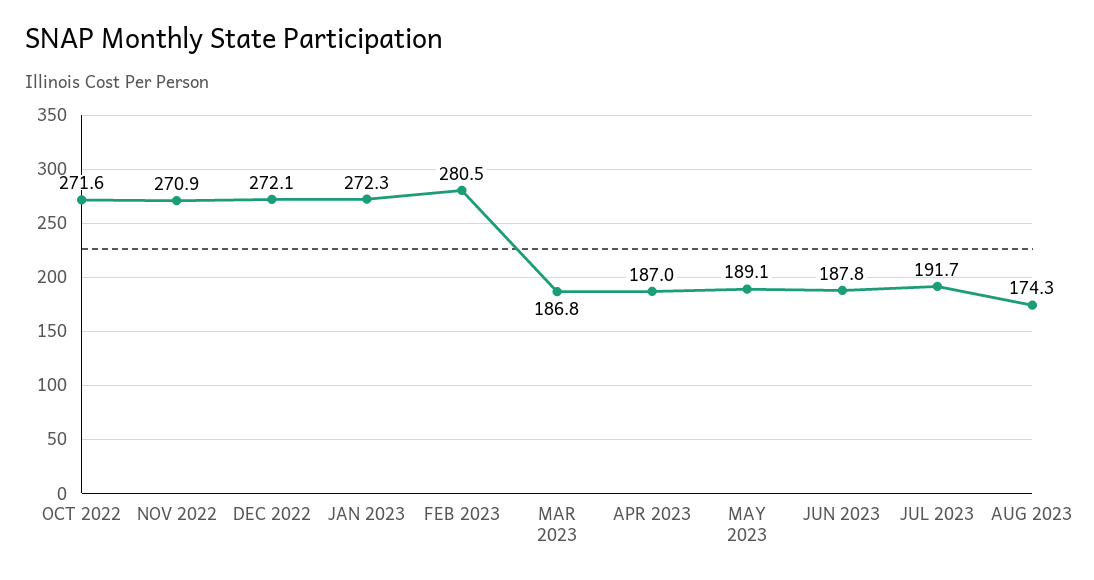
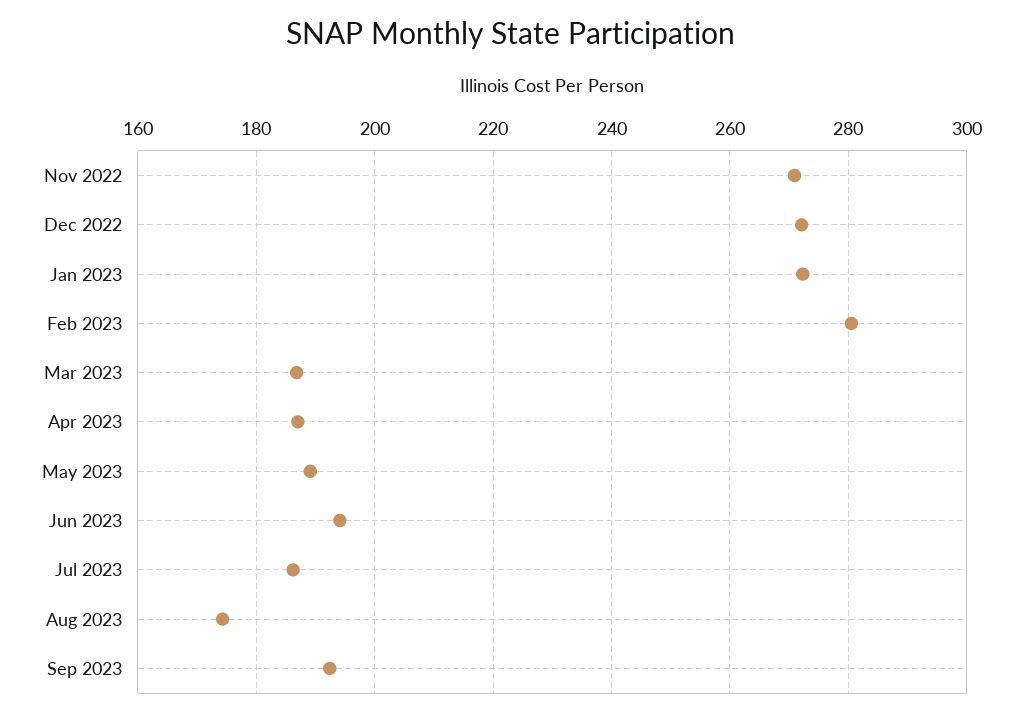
OCT 2022: 271.6 -> none
JUN 2023: 187.8 -> 194
JUL 2023: 191.7 -> 186
Sep 2023: none -> 192

